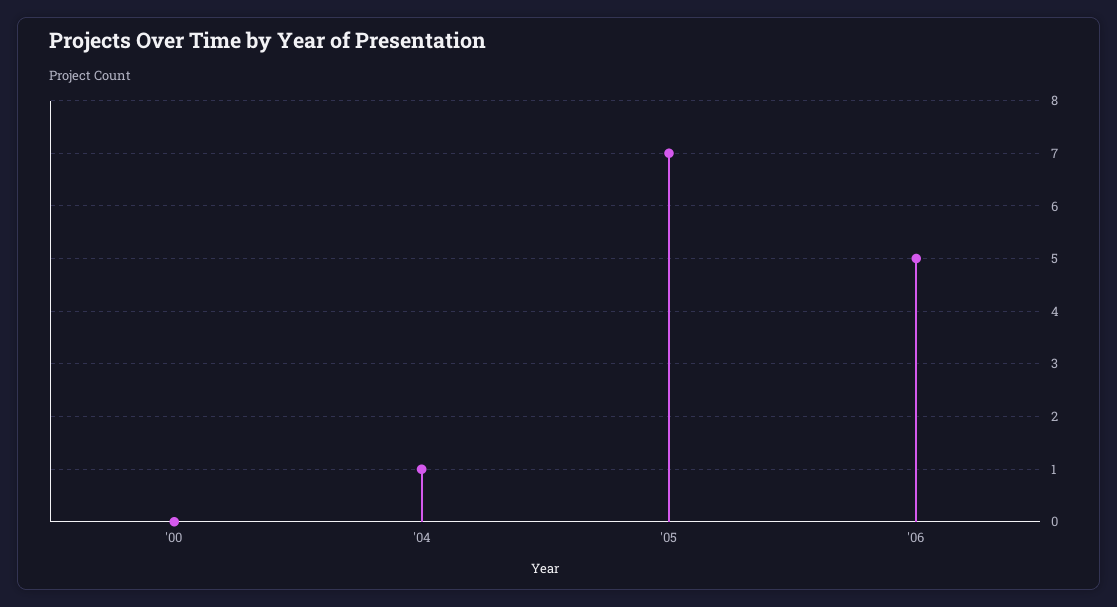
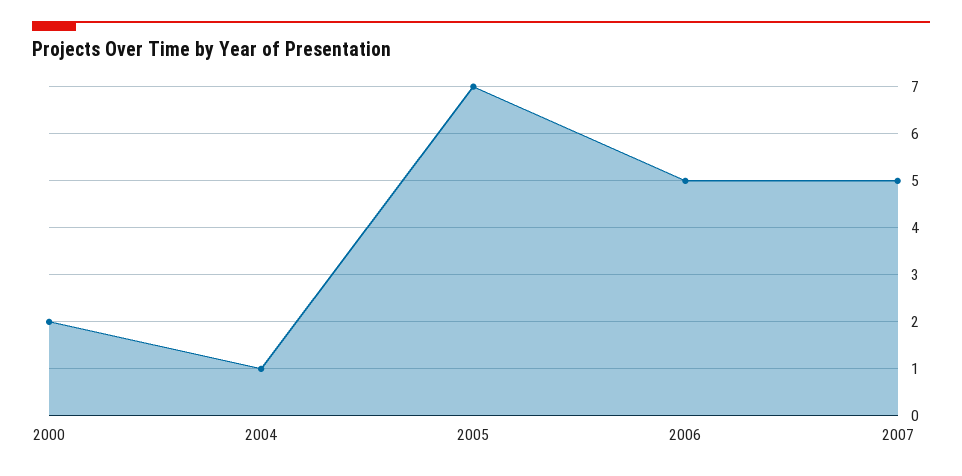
'00: 0 -> 2
2007: none -> 5

